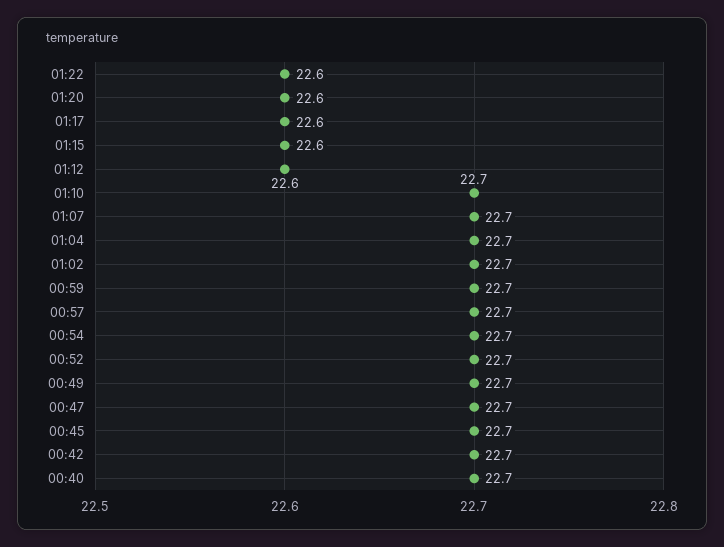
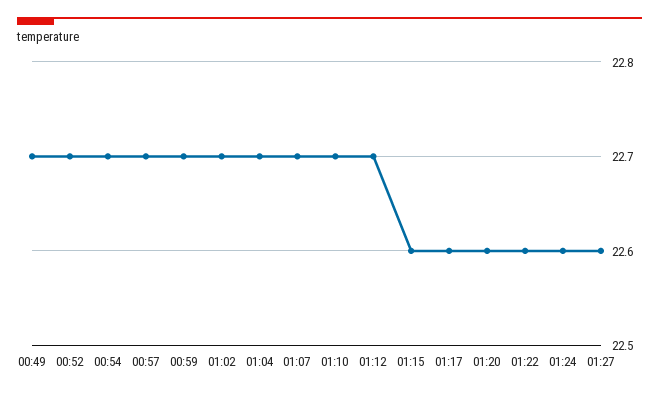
01:12: 22.6 -> 22.7
00:47: 22.7 -> none
00:45: 22.7 -> none
00:42: 22.7 -> none
00:40: 22.7 -> none
01:24: none -> 22.6
01:27: none -> 22.6

